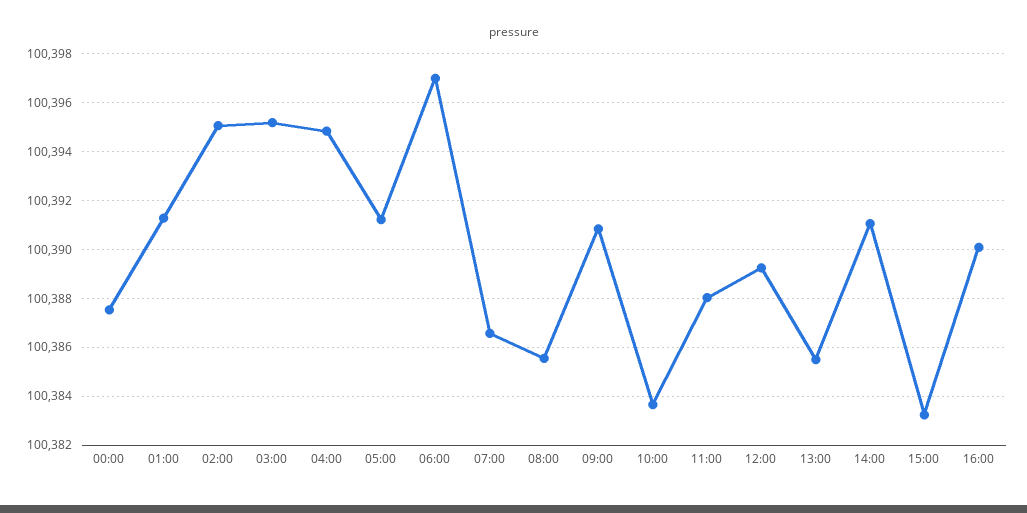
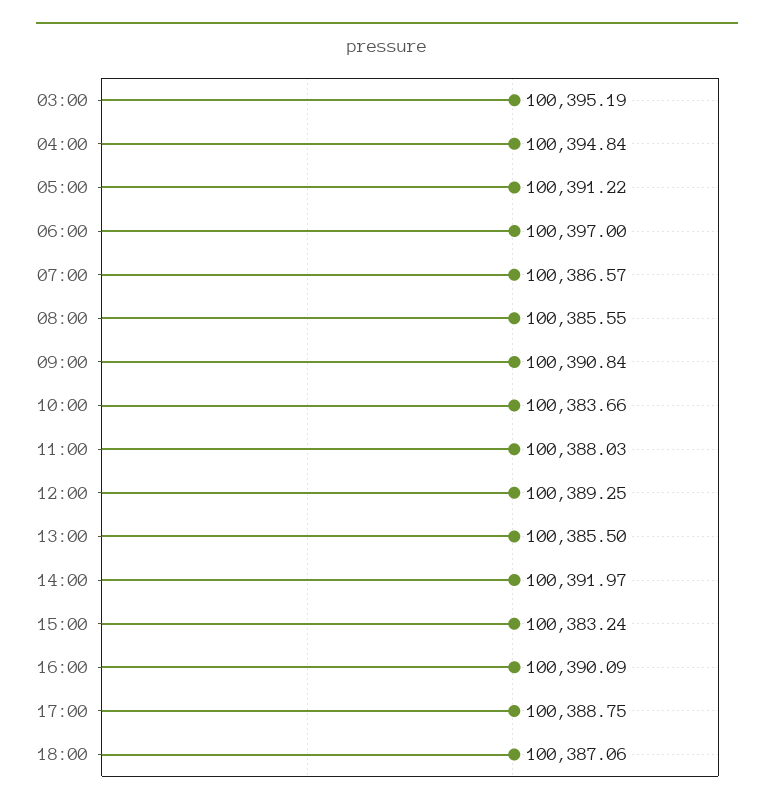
00:00: 100387.5 -> none
01:00: 100391.25 -> none
02:00: 100395 -> none
14:00: 100391 -> 100391.97
17:00: none -> 100388.75
18:00: none -> 100387.06

